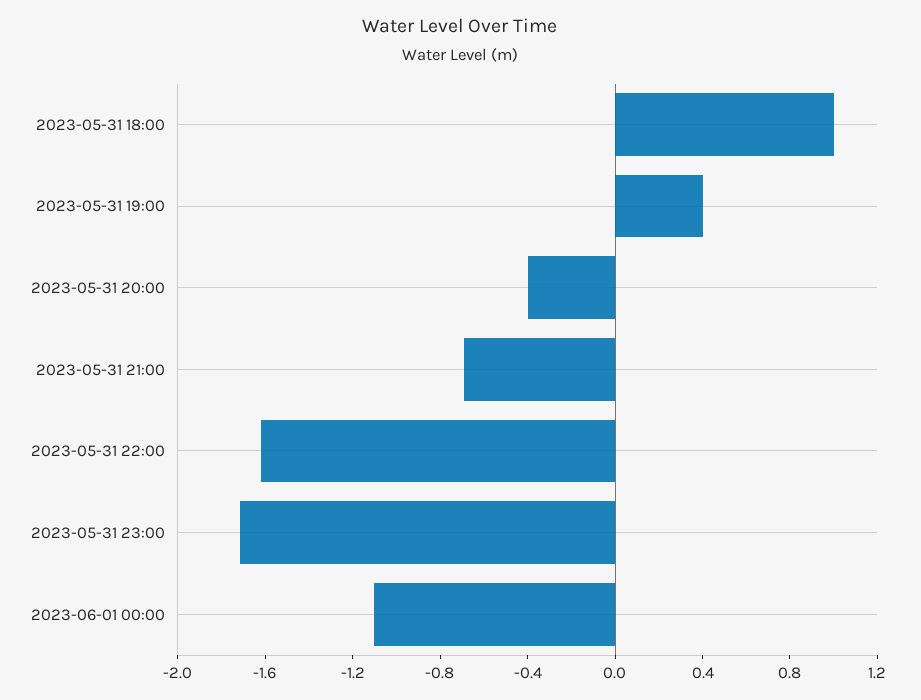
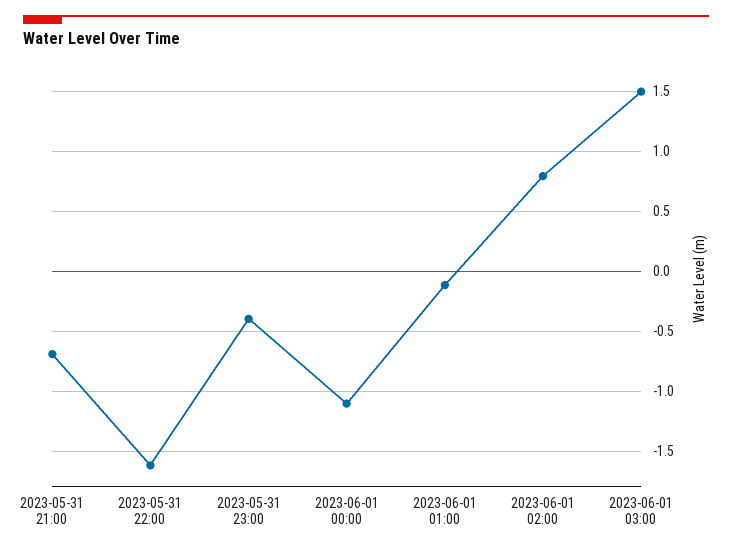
2023-05-31 18:00: 1 -> none
2023-05-31 19:00: 0.4 -> none
2023-05-31 20:00: -0.4 -> none
2023-05-31 23:00: -1.7 -> -0.4
2023-06-01 01:00: none -> -0.1
2023-06-01 02:00: none -> 0.8
2023-06-01 03:00: none -> 1.5

